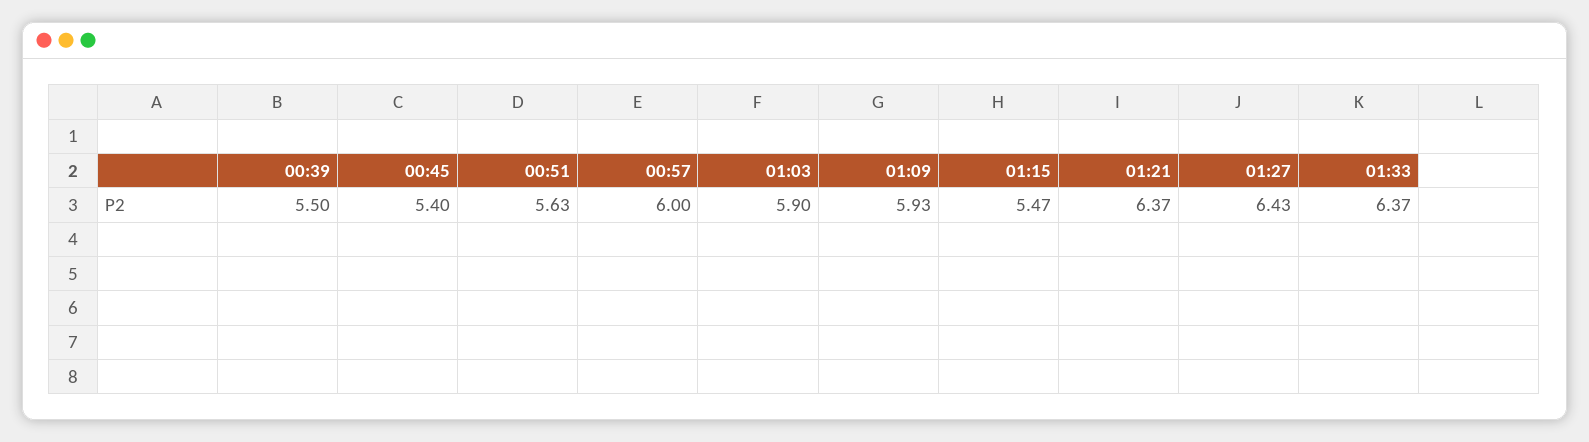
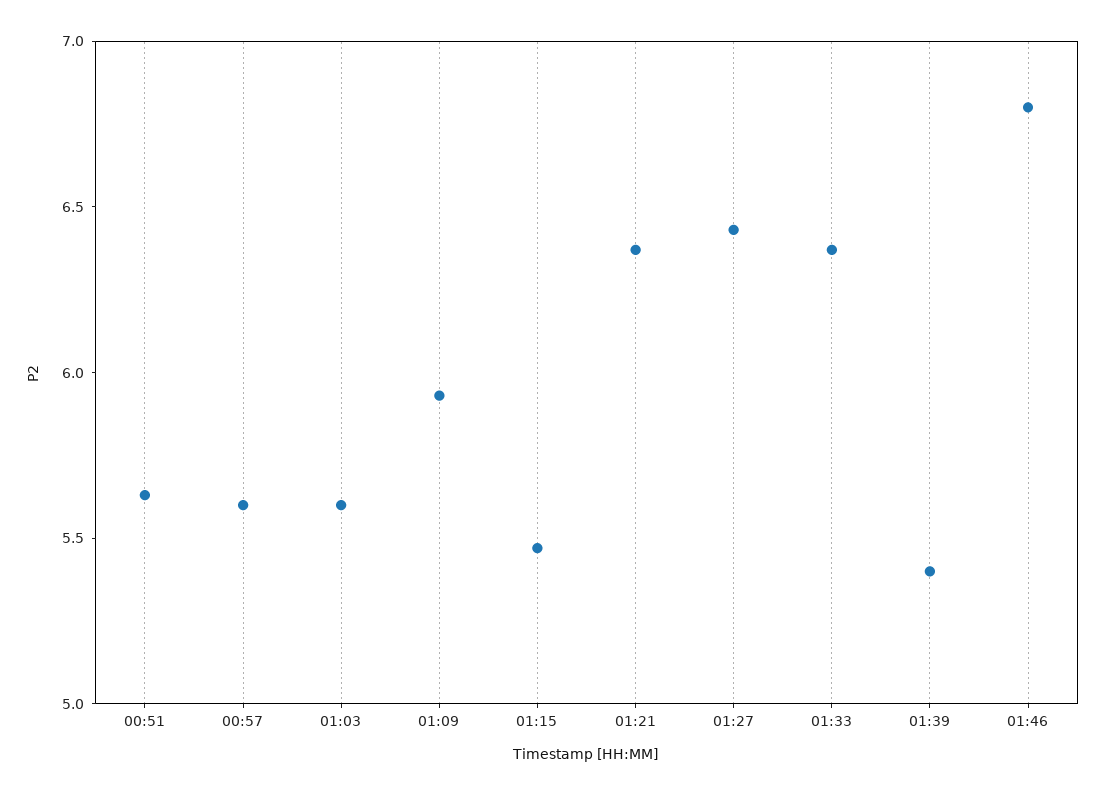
00:39: 5.5 -> none
00:45: 5.4 -> none
00:57: 6 -> 5.6
01:03: 5.9 -> 5.6
01:39: none -> 5.4
01:46: none -> 6.8

